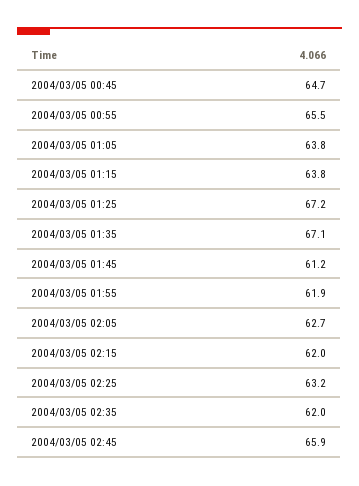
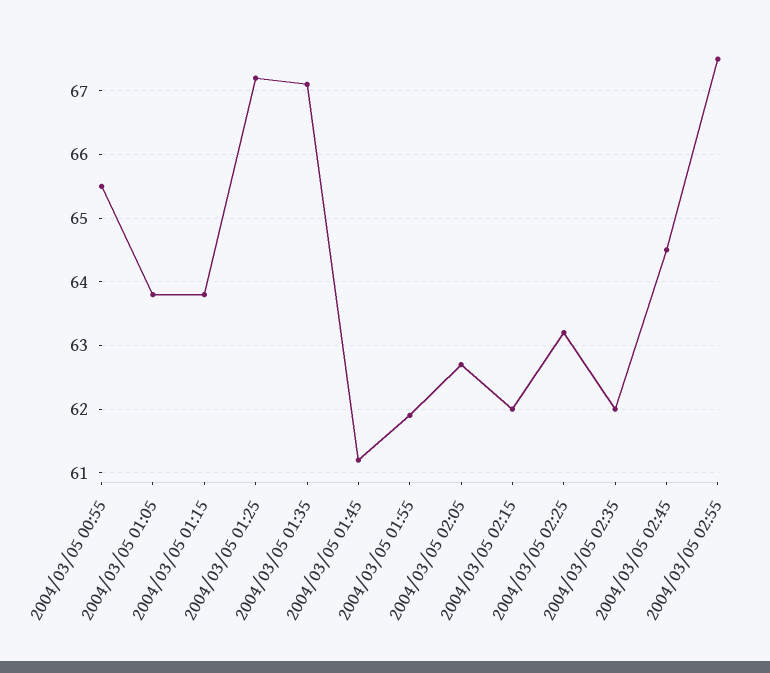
2004/03/05 00:45: 64.7 -> none
2004/03/05 02:45: 65.9 -> 64.5
2004/03/05 02:55: none -> 67.5

